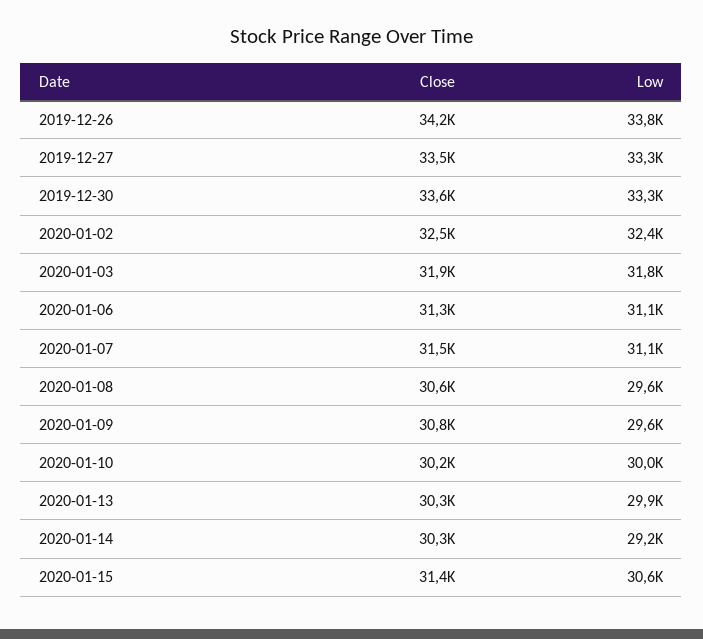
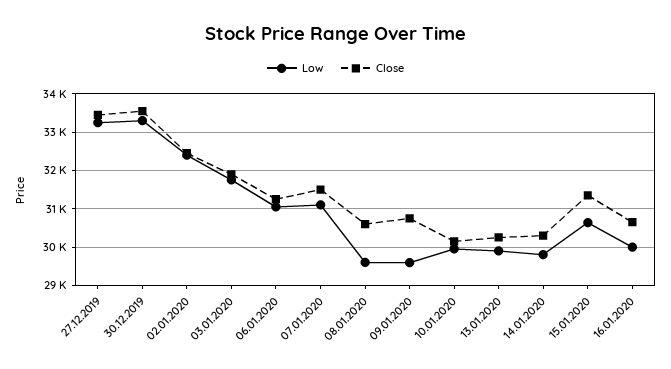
Close, 2019-12-26: 34200 -> none
Low, 2019-12-26: 33800 -> none
Low, 2020-01-14: 29200 -> 29800
Low, 16.01.2020: none -> 30000
Close, 16.01.2020: none -> 30600

